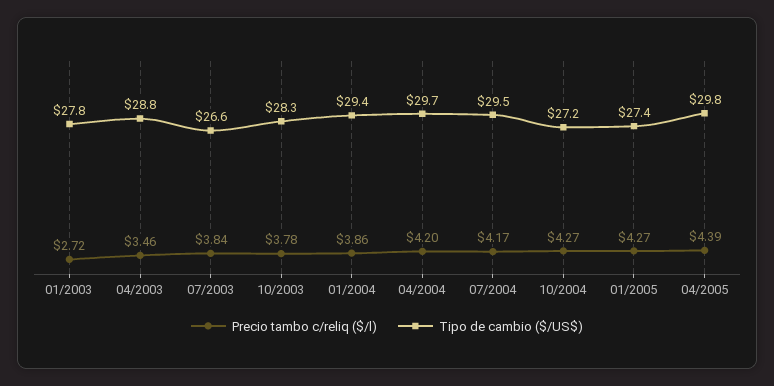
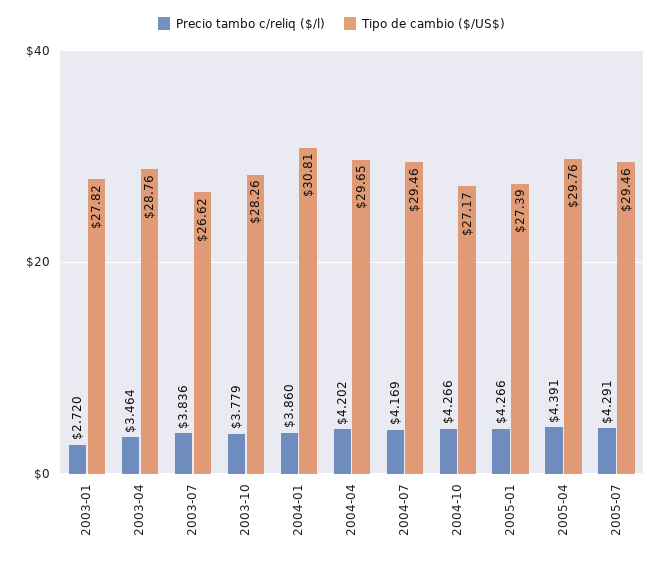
Tipo de cambio ($/US$), 01/2004: 29.4 -> 30.81
Precio tambo c/reliq ($/l), 2005-07: none -> 4.291
Tipo de cambio ($/US$), 2005-07: none -> 29.46

